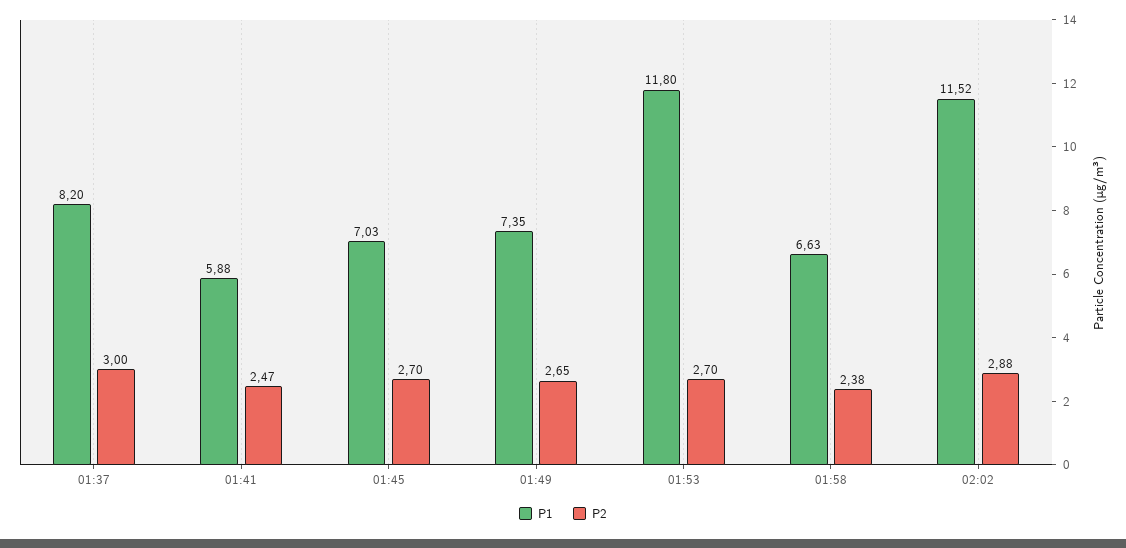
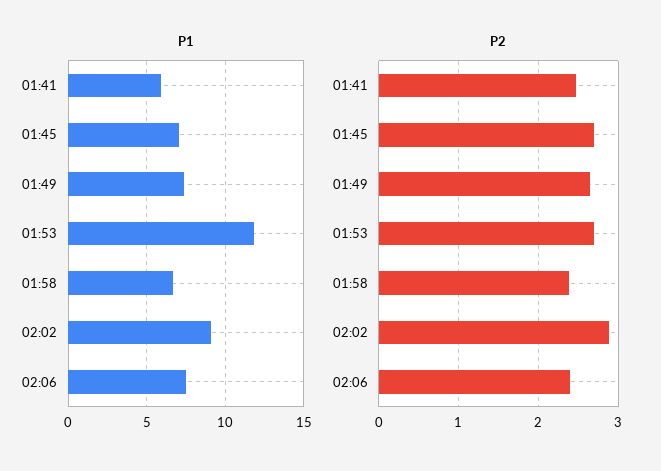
P1, 01:37: 8.2 -> none
P2, 01:37: 3 -> none
P1, 02:02: 11.52 -> 9
P1, 02:06: none -> 7.5
P2, 02:06: none -> 2.4

